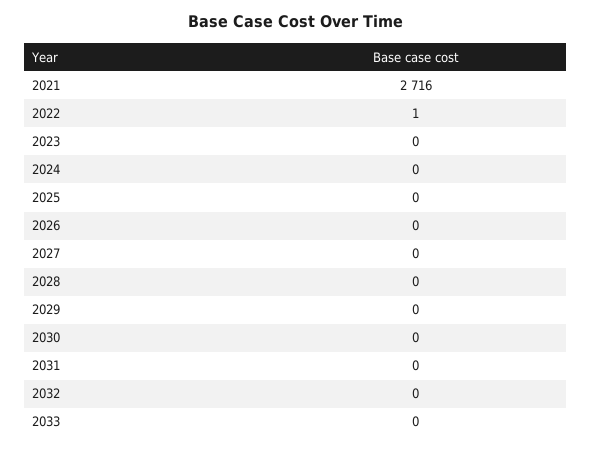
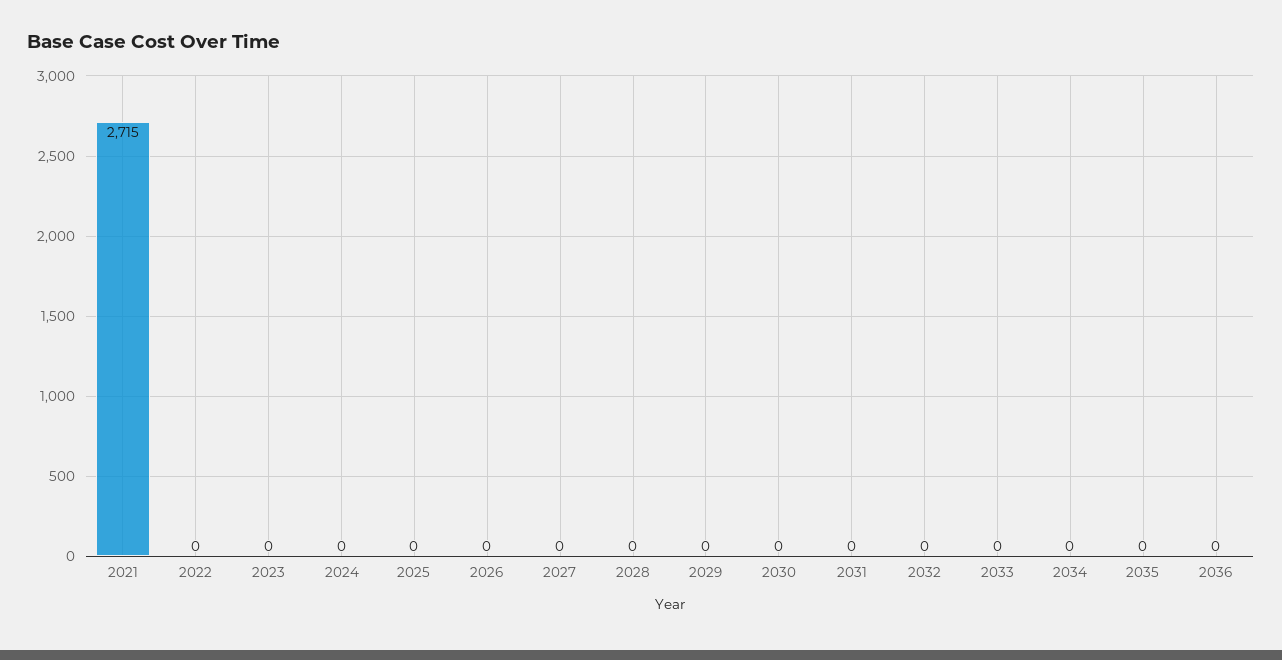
2021: 2716 -> 2715
2022: 1 -> 0
2034: none -> 0
2035: none -> 0
2036: none -> 0

